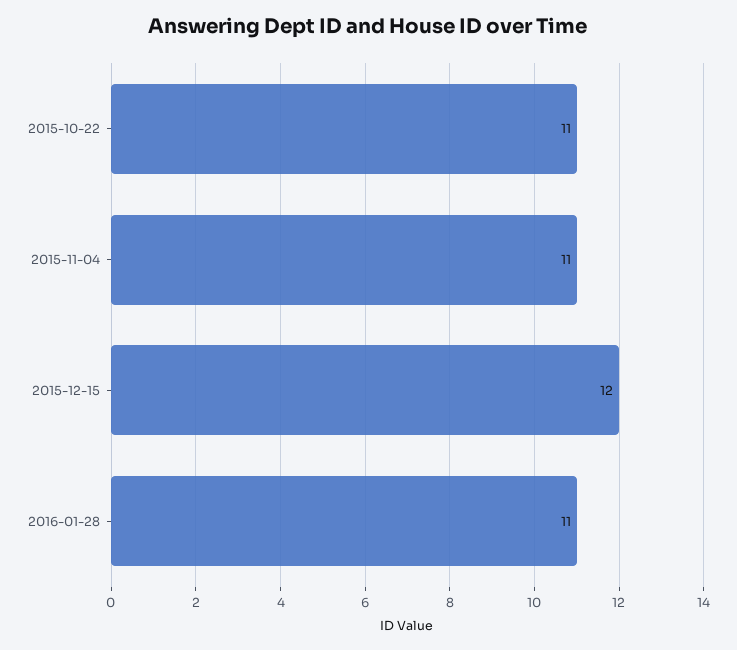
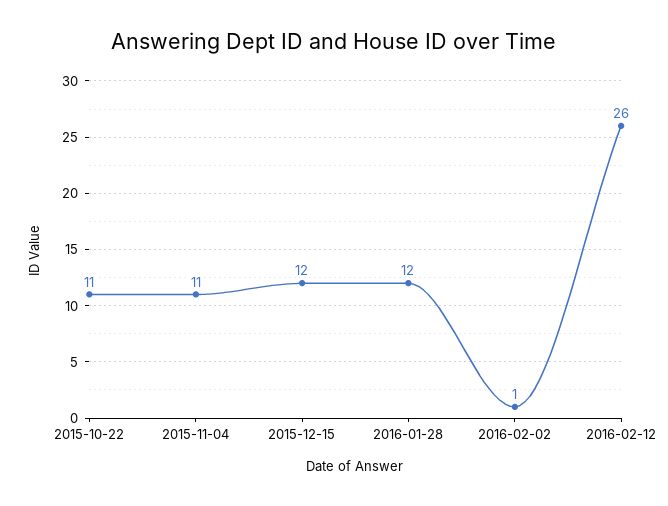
2016-01-28: 11 -> 12
2016-02-02: none -> 1
2016-02-12: none -> 26

